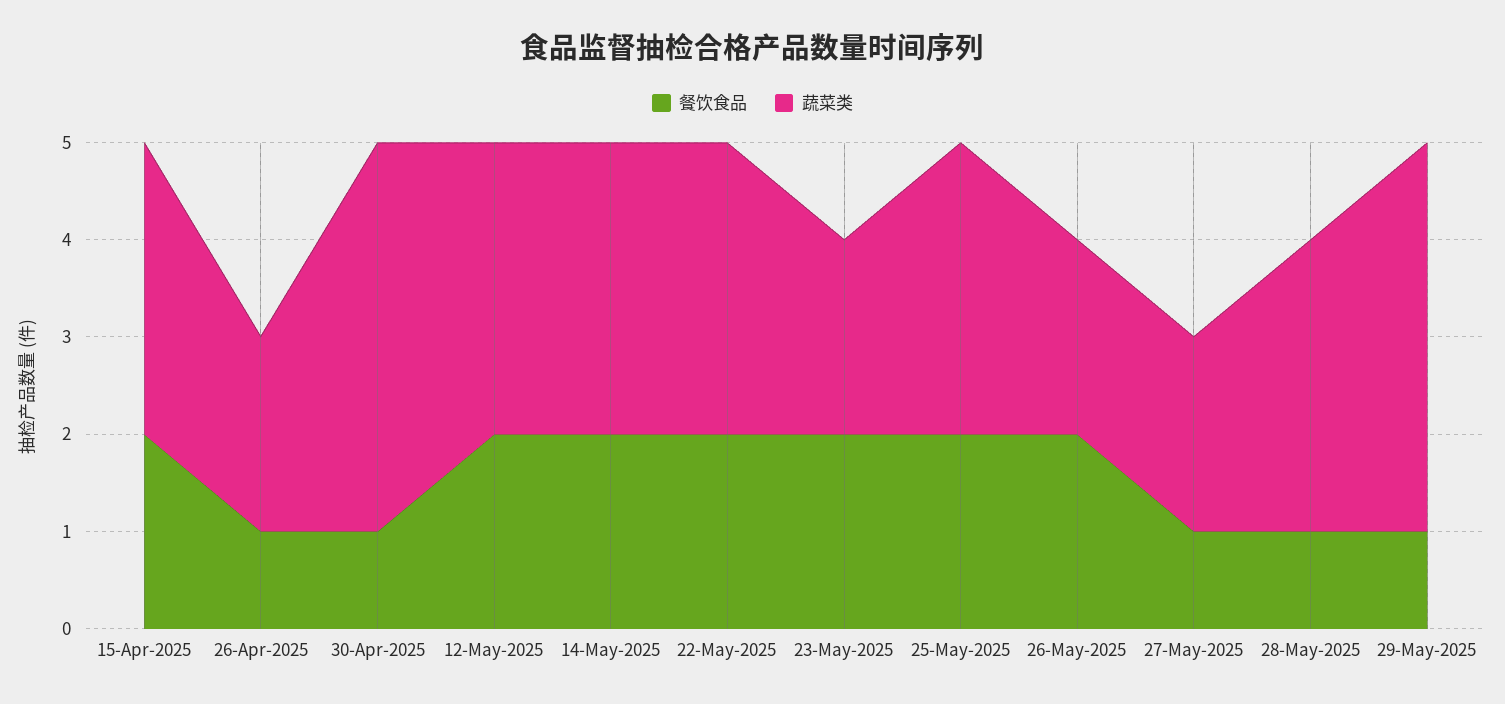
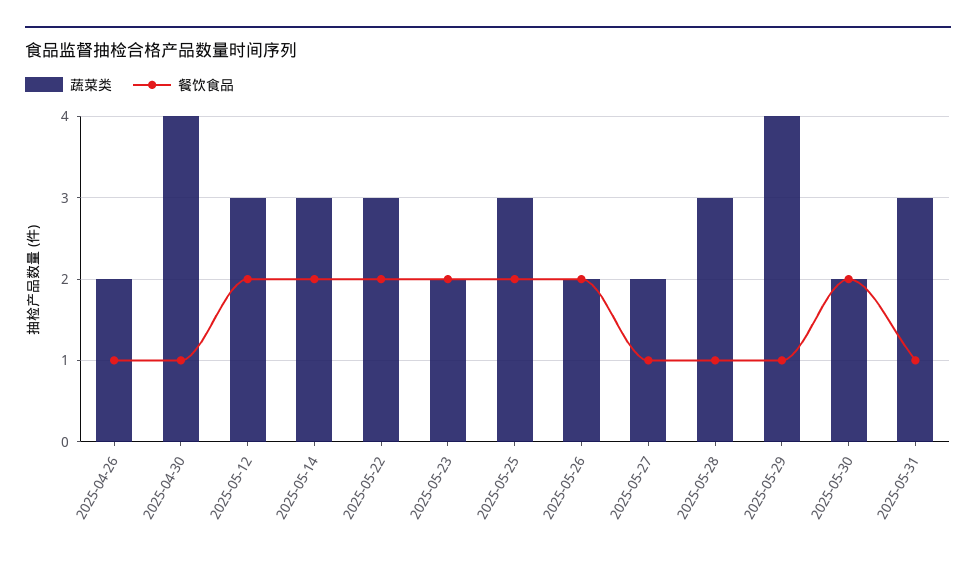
餐饮食品, 15-Apr-2025: 2 -> none
蔬菜类, 15-Apr-2025: 3 -> none
蔬菜类, 2025-05-30: none -> 2
餐饮食品, 2025-05-30: none -> 2
蔬菜类, 2025-05-31: none -> 3
餐饮食品, 2025-05-31: none -> 1

